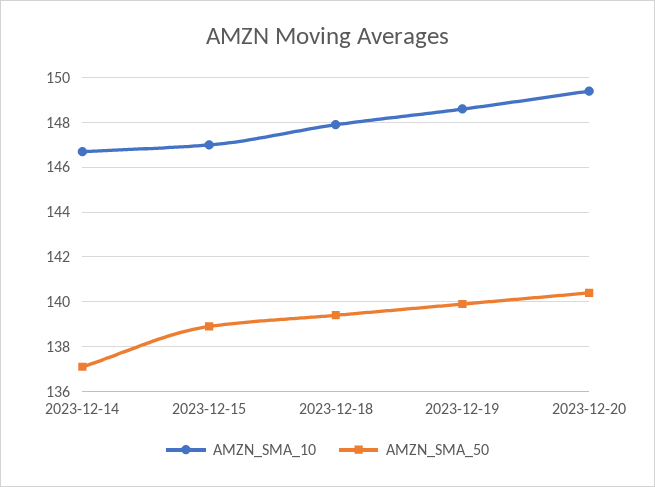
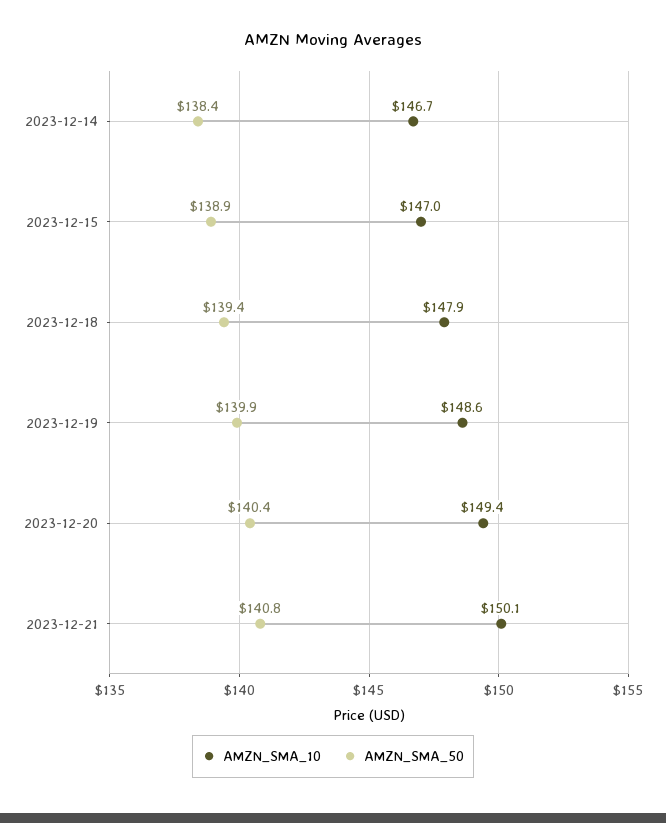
AMZN_SMA_50, 2023-12-14: 137 -> 138.4
AMZN_SMA_10, 2023-12-21: none -> 150.1
AMZN_SMA_50, 2023-12-21: none -> 140.8

